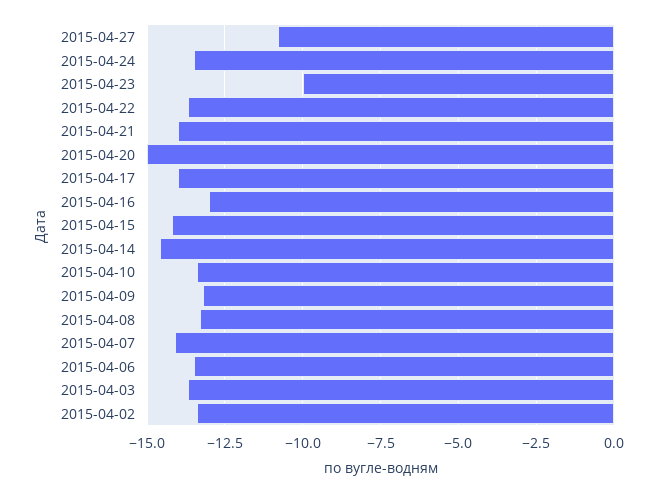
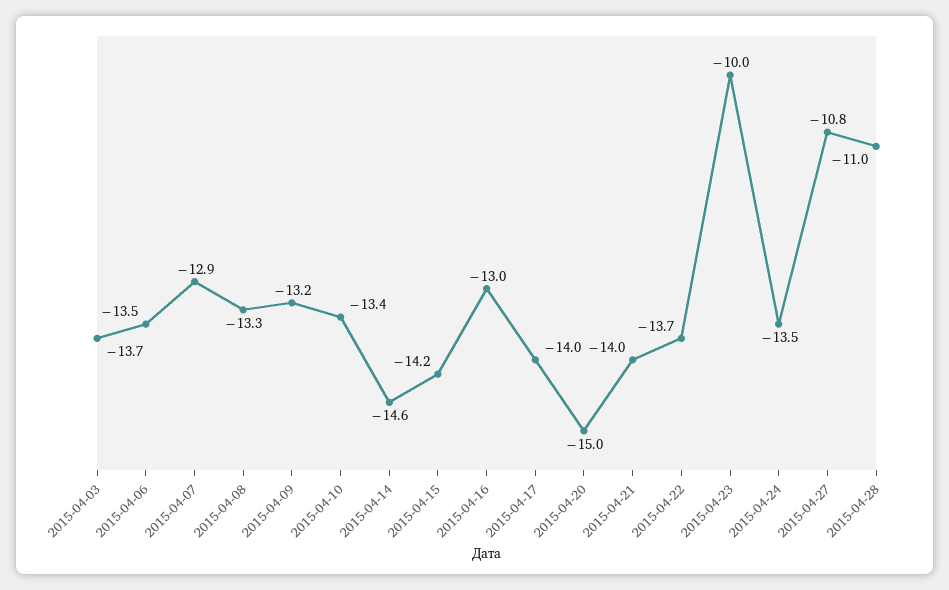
2015-04-07: -14 -> -12.9
2015-04-02: -13.5 -> none
2015-04-28: none -> -11

